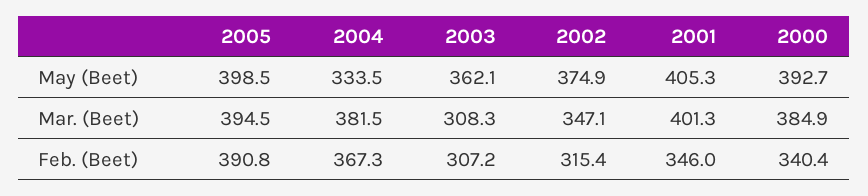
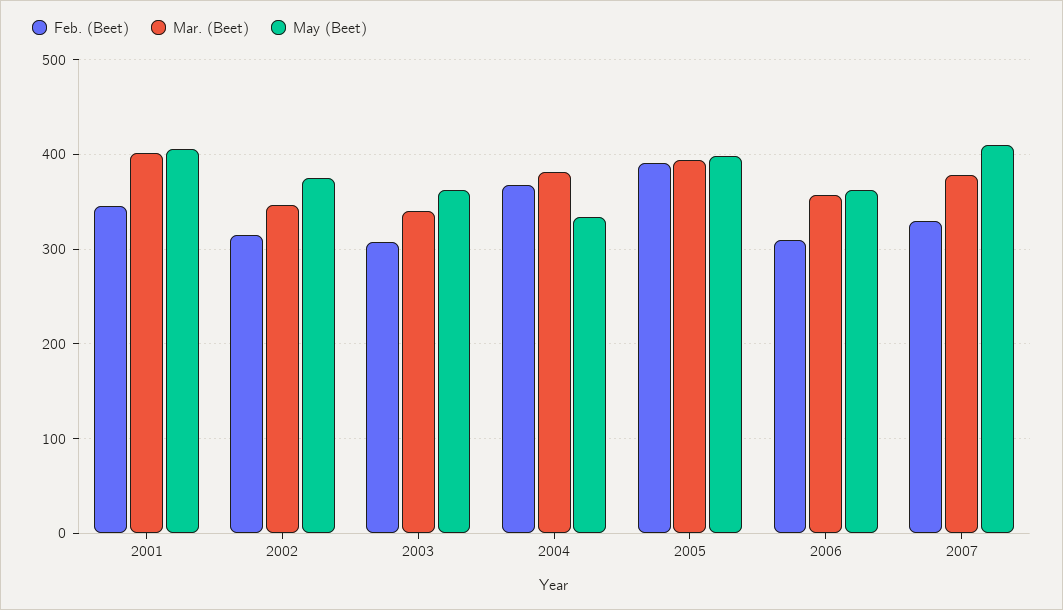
May (Beet), 2000: 392.7 -> none
Mar. (Beet), 2003: 308.3 -> 340
Mar. (Beet), 2000: 384.9 -> none
Feb. (Beet), 2000: 340.4 -> none
Feb. (Beet), 2006: none -> 310
Mar. (Beet), 2006: none -> 360
May (Beet), 2006: none -> 360
Feb. (Beet), 2007: none -> 330
Mar. (Beet), 2007: none -> 380
May (Beet), 2007: none -> 410

